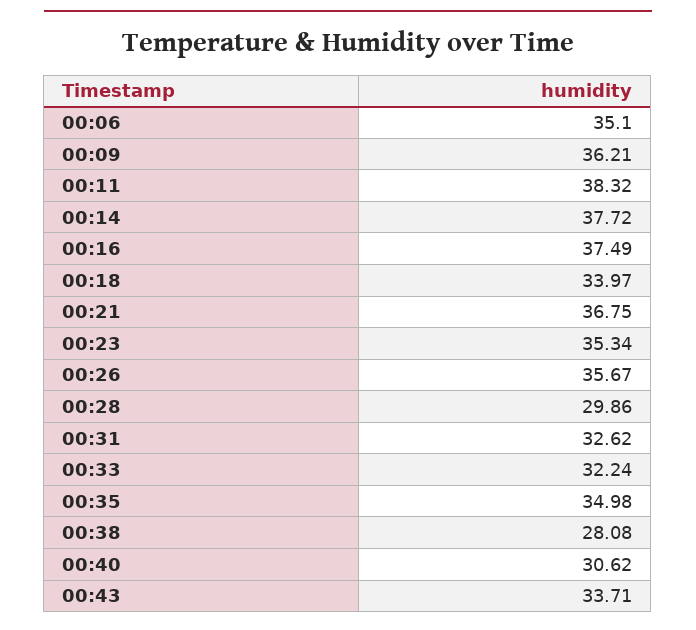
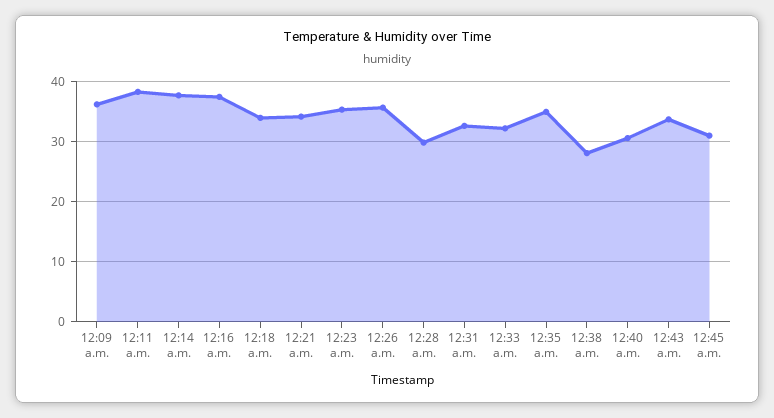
00:06: 35.1 -> none
00:21: 36.75 -> 34
12:45 a.m.: none -> 31

